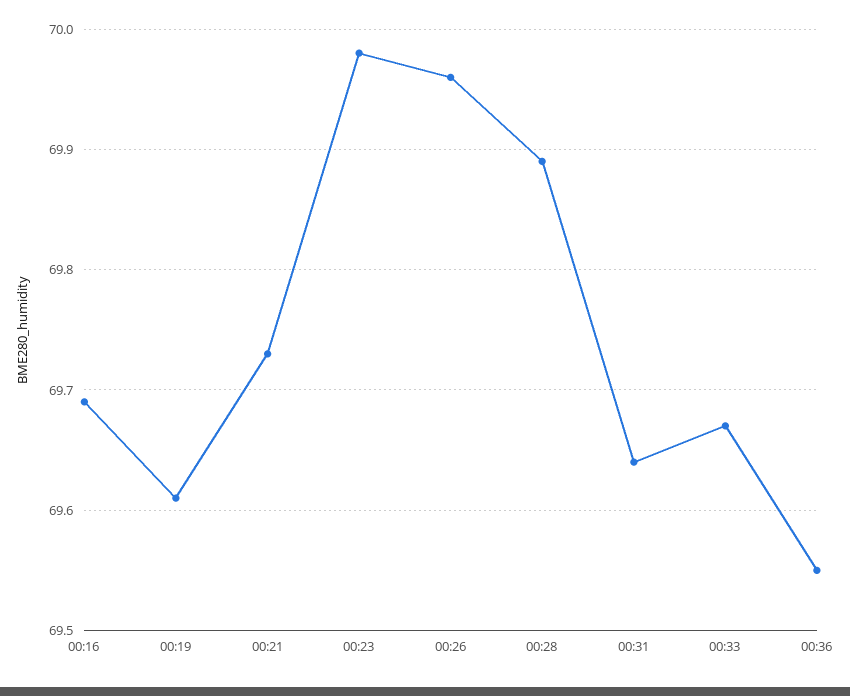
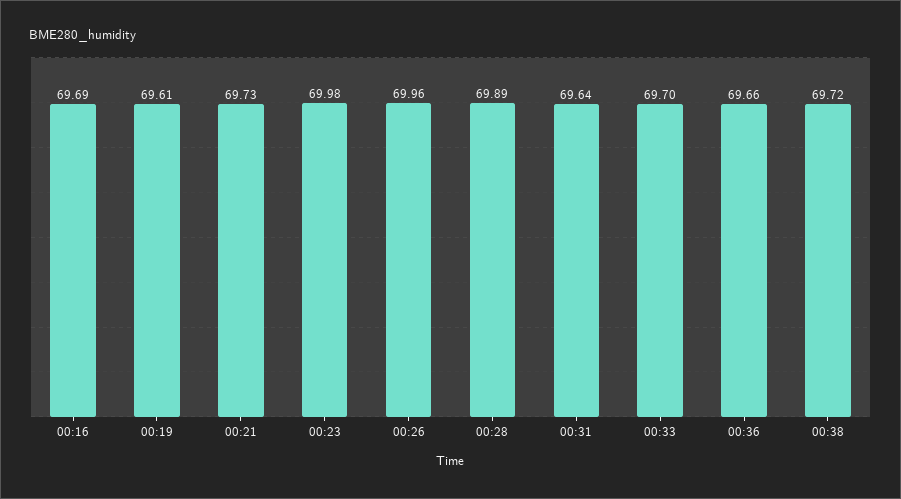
00:33: 69.67 -> 69.7
00:36: 69.55 -> 69.66
00:38: none -> 69.72

